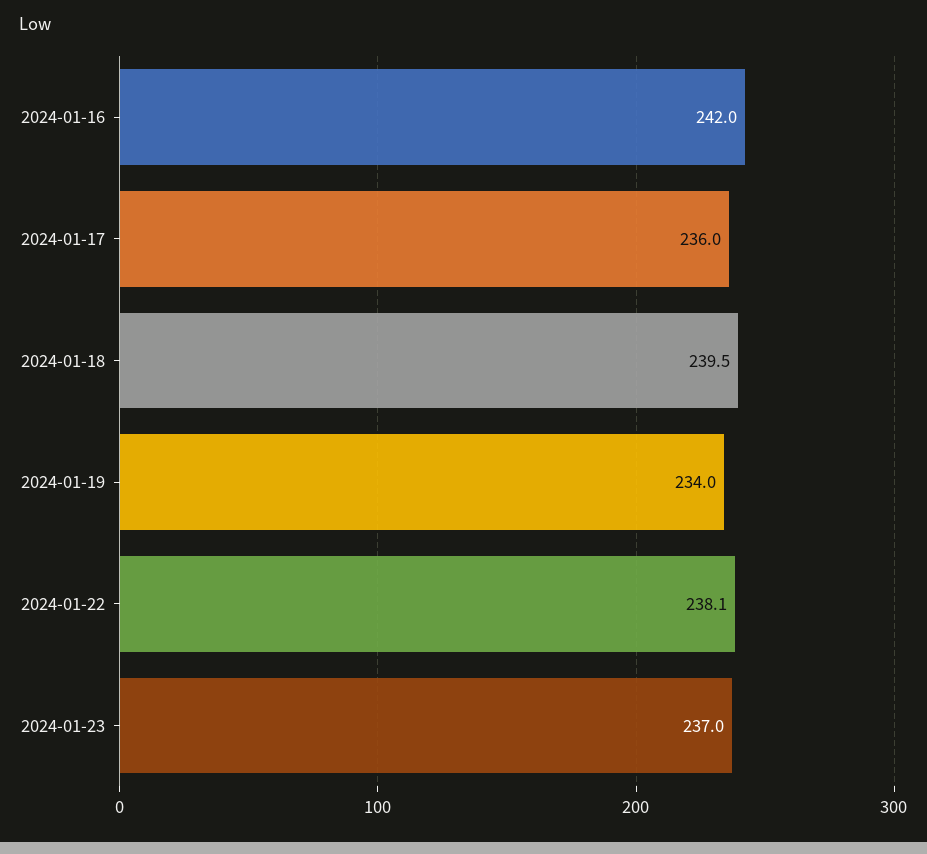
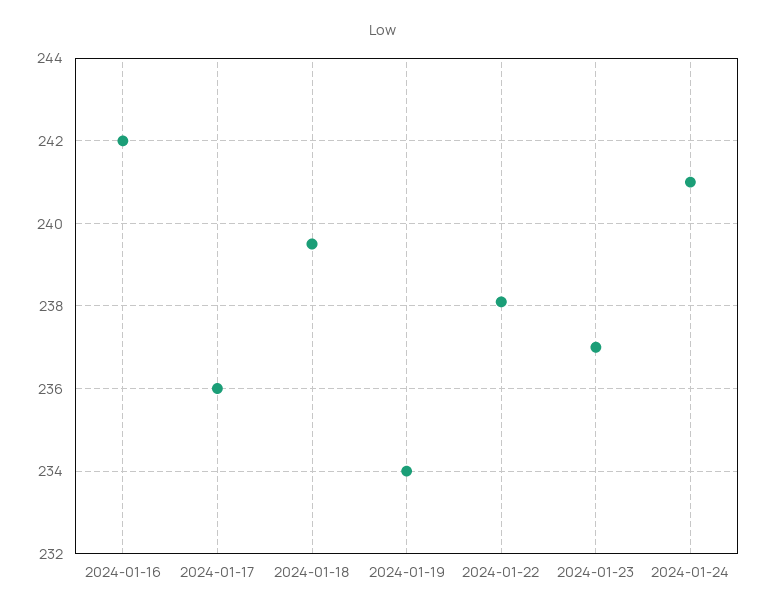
2024-01-24: none -> 241

